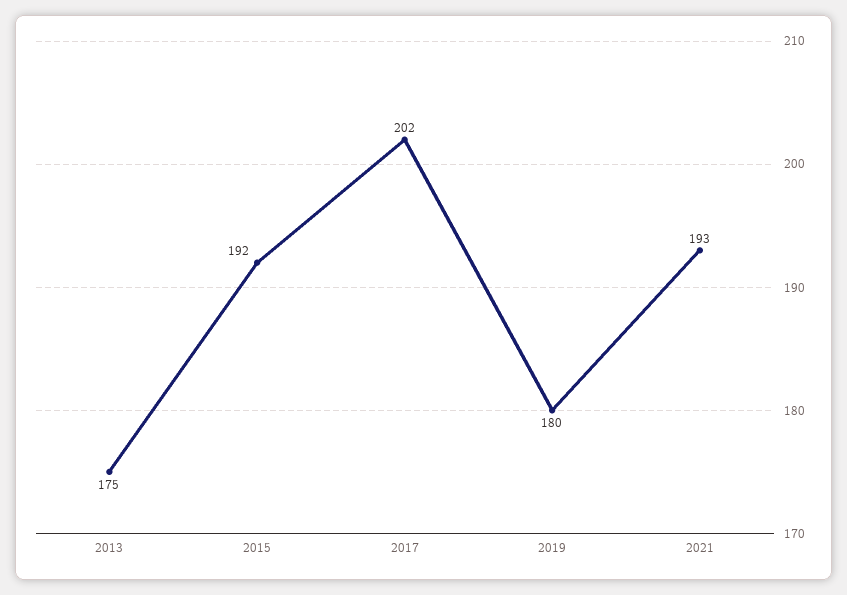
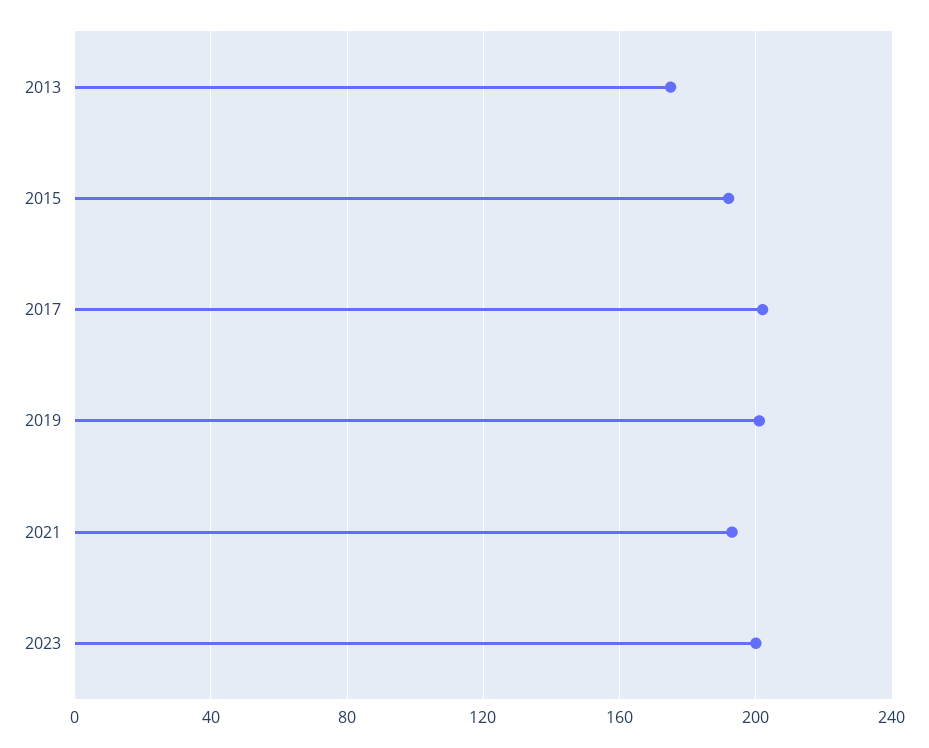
2019: 180 -> 200
2023: none -> 200

